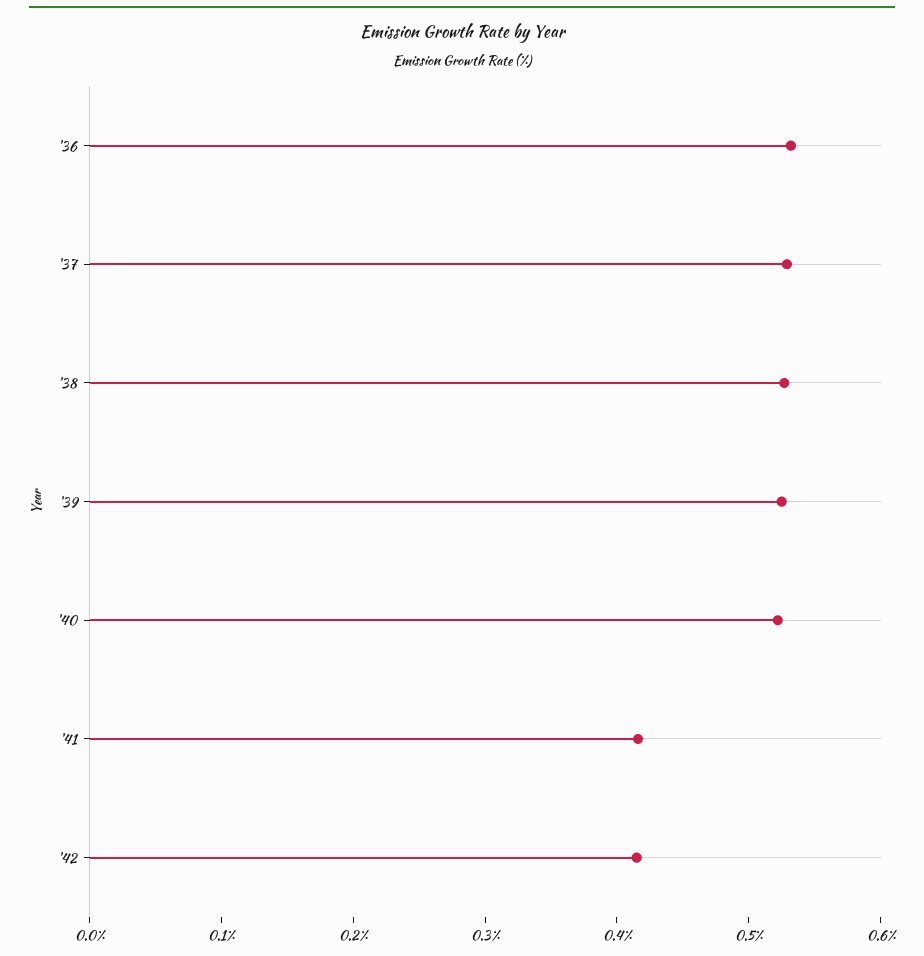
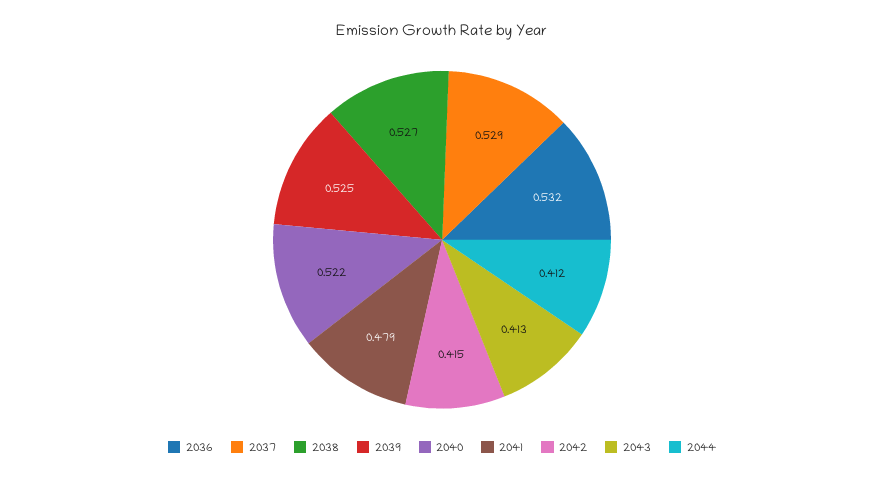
'41: 0.42 -> 0.479
2043: none -> 0.413
2044: none -> 0.412

